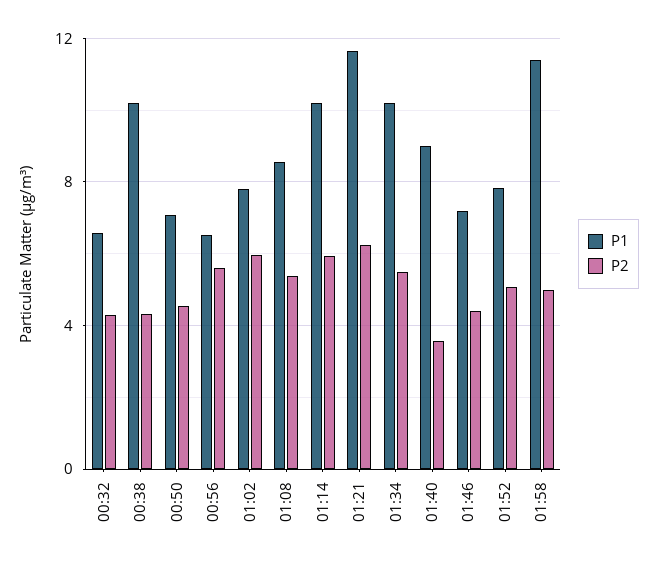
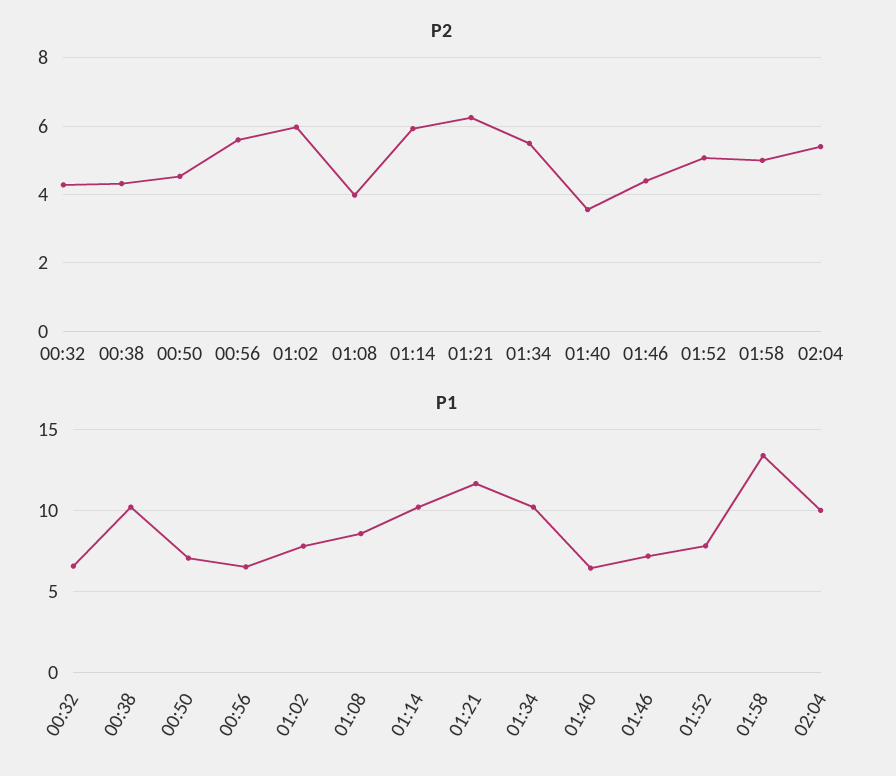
P2, 01:08: 5.5 -> 4
P1, 01:40: 9 -> 6.5
P1, 01:58: 11.5 -> 13.5
P2, 02:04: none -> 5.4
P1, 02:04: none -> 10

